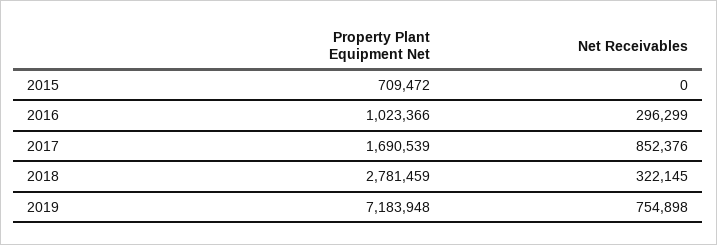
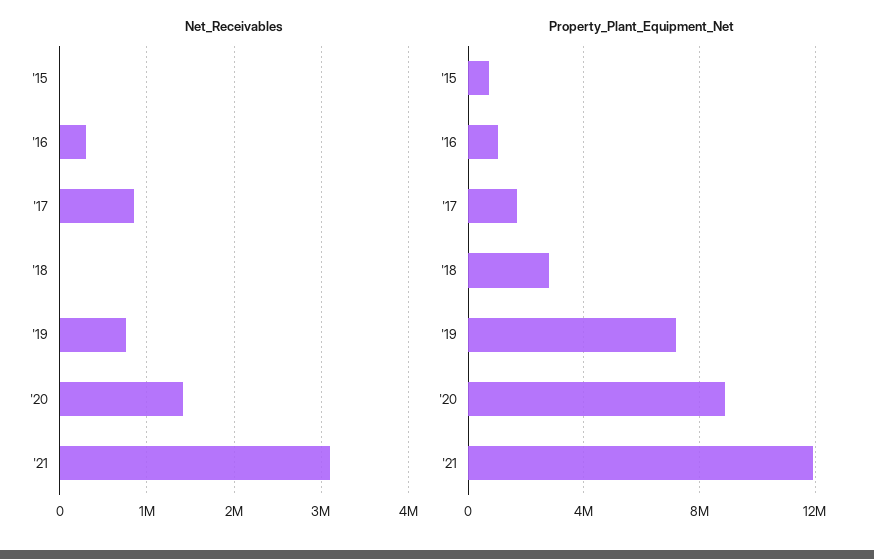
Net Receivables, 2018: 322145 -> 0
Net Receivables, '20: none -> 1400000
Net Receivables, '21: none -> 3100000
Property Plant Equipment Net, '20: none -> 9000000
Property Plant Equipment Net, '21: none -> 12000000

